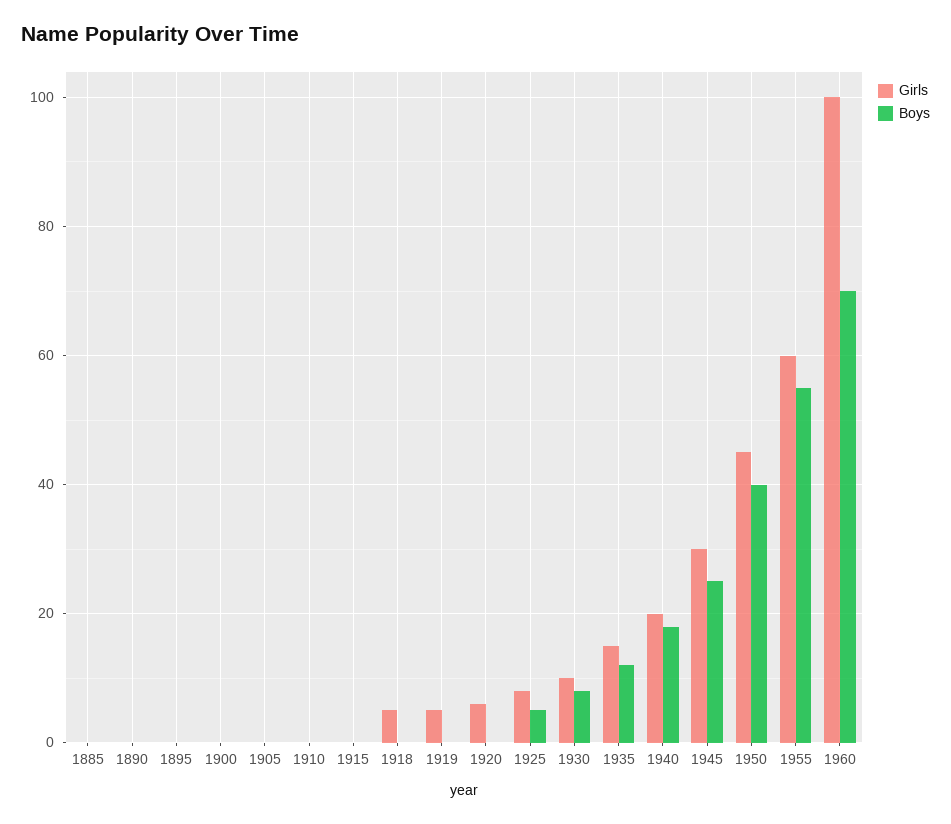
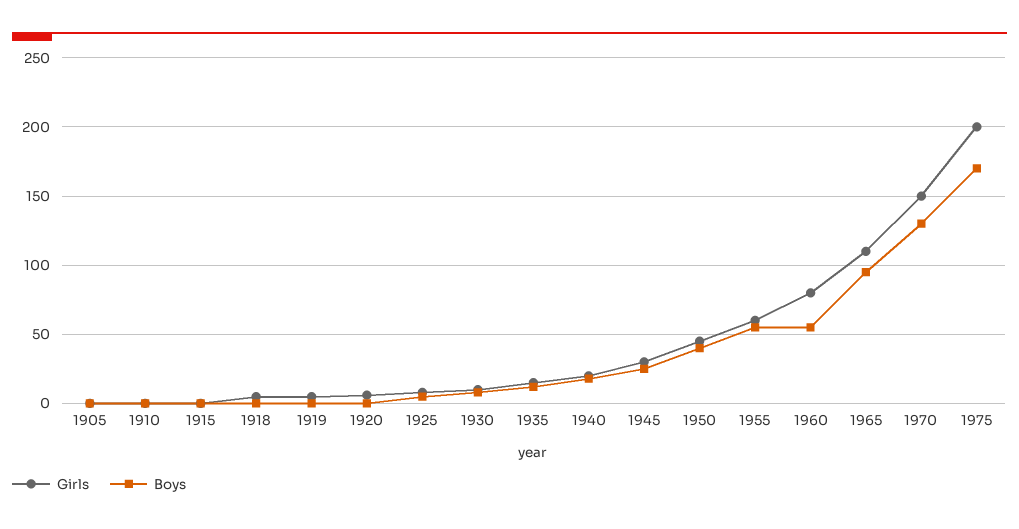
Girls, 1885: 0 -> none
Boys, 1885: 0 -> none
Girls, 1890: 0 -> none
Boys, 1890: 0 -> none
Girls, 1895: 0 -> none
Boys, 1895: 0 -> none
Girls, 1900: 0 -> none
Boys, 1900: 0 -> none
Girls, 1960: 100 -> 80
Boys, 1960: 70 -> 55
Girls, 1965: none -> 110
Boys, 1965: none -> 95
Girls, 1970: none -> 150
Boys, 1970: none -> 130
Girls, 1975: none -> 200
Boys, 1975: none -> 170

